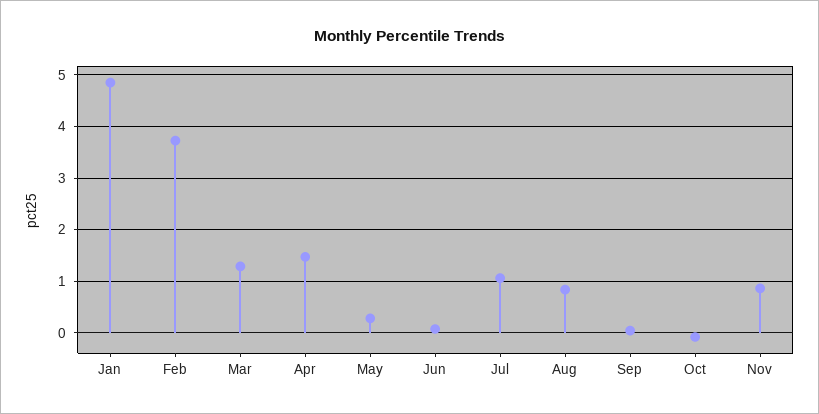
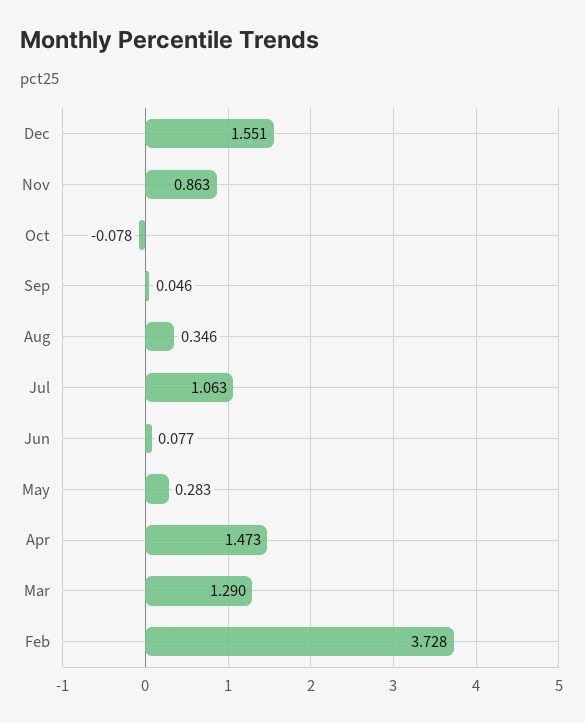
Jan: 4.8 -> none
Aug: 0.8 -> 0.346
Dec: none -> 1.551

